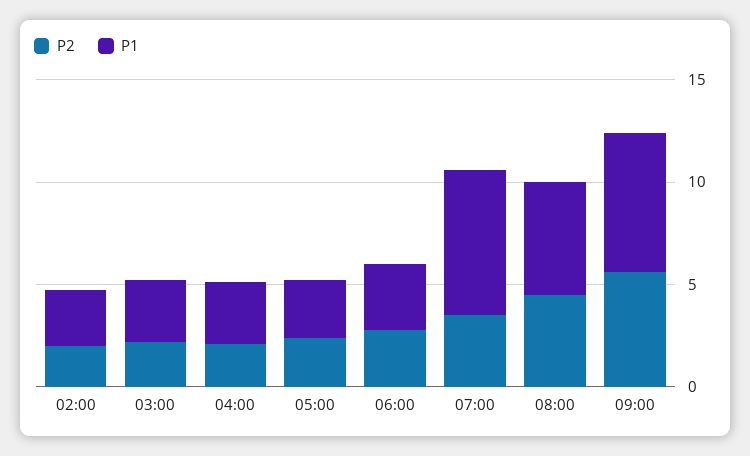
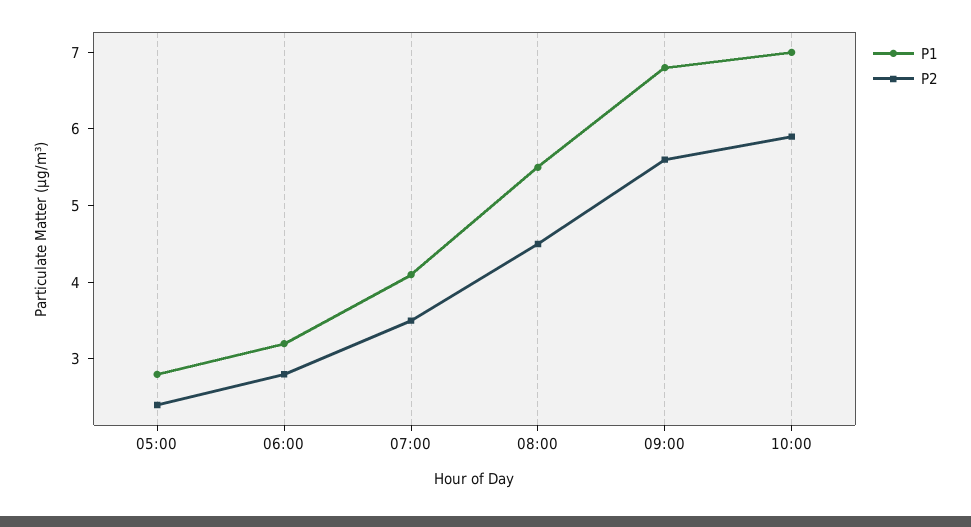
P2, 02:00: 2 -> none
P1, 02:00: 3 -> none
P2, 03:00: 2 -> none
P1, 03:00: 3 -> none
P2, 04:00: 2 -> none
P1, 04:00: 3 -> none
P1, 07:00: 7 -> 4
P1, 10:00: none -> 7
P2, 10:00: none -> 6

